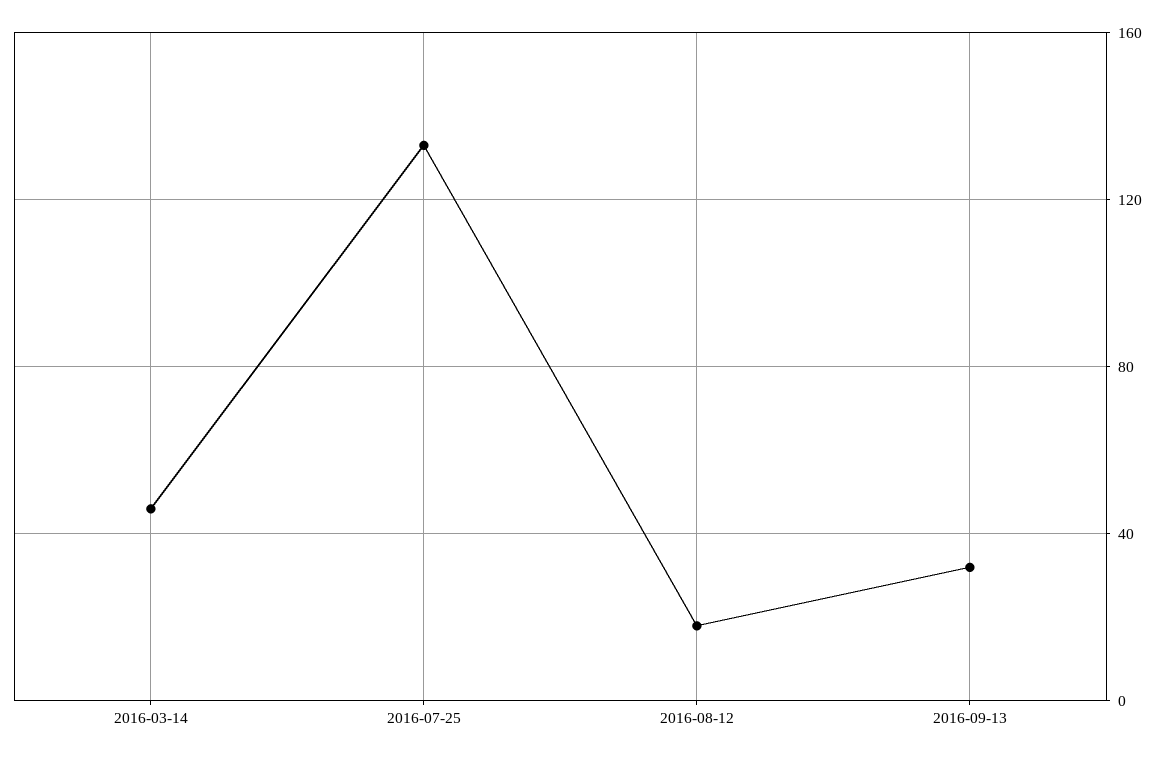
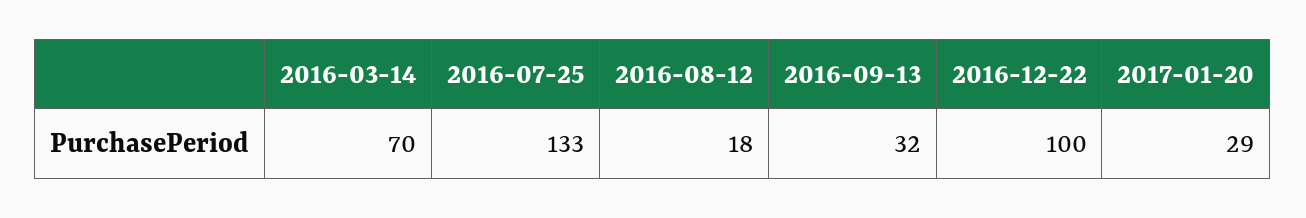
2016-03-14: 45 -> 70
2016-12-22: none -> 100
2017-01-20: none -> 29

